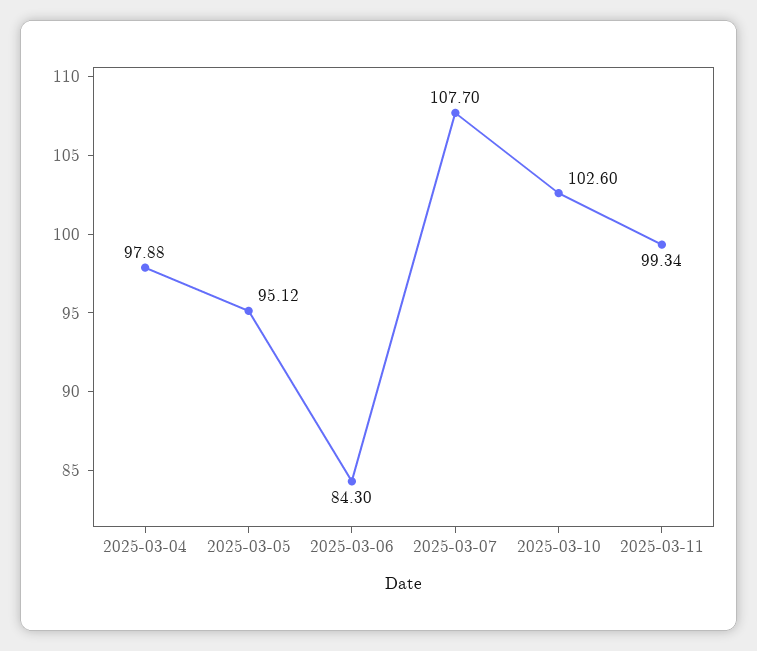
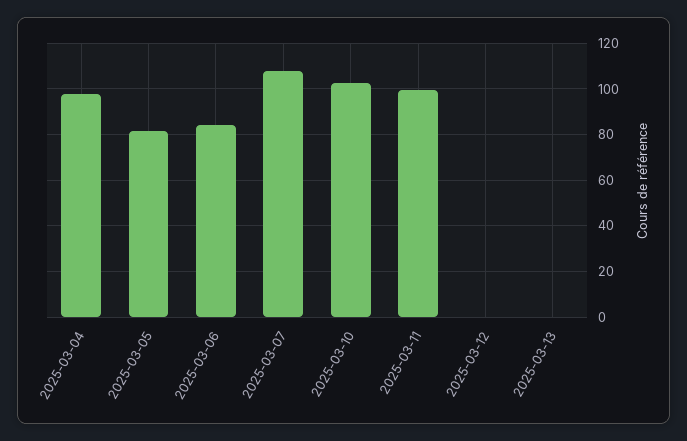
2025-03-05: 95.12 -> 80
2025-03-12: none -> 0
2025-03-13: none -> 0

